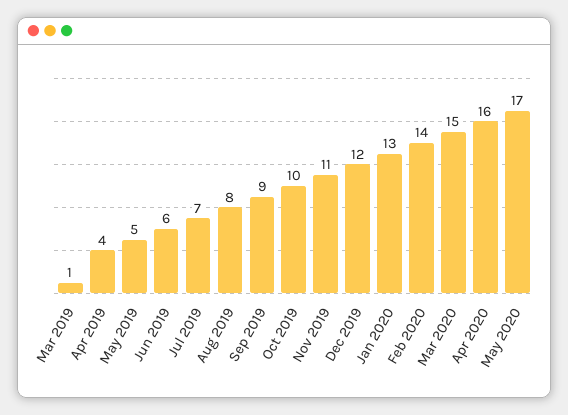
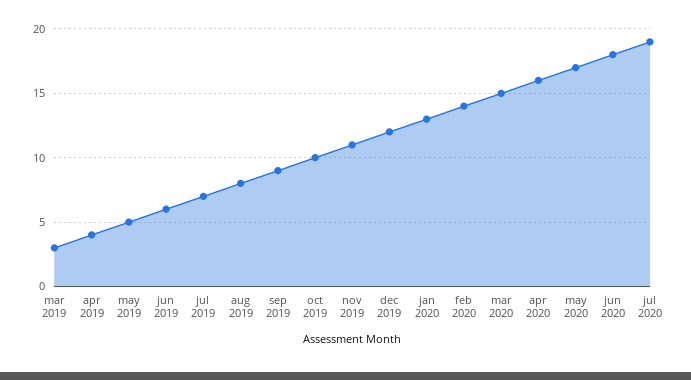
Mar 2019: 1 -> 3
jun 2020: none -> 18
jul 2020: none -> 19

